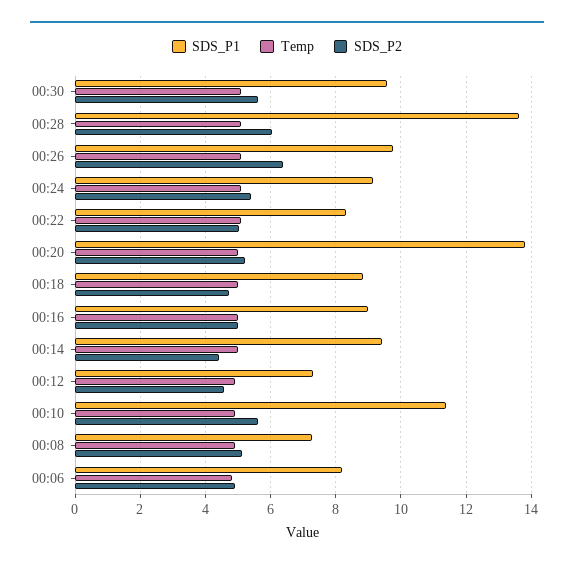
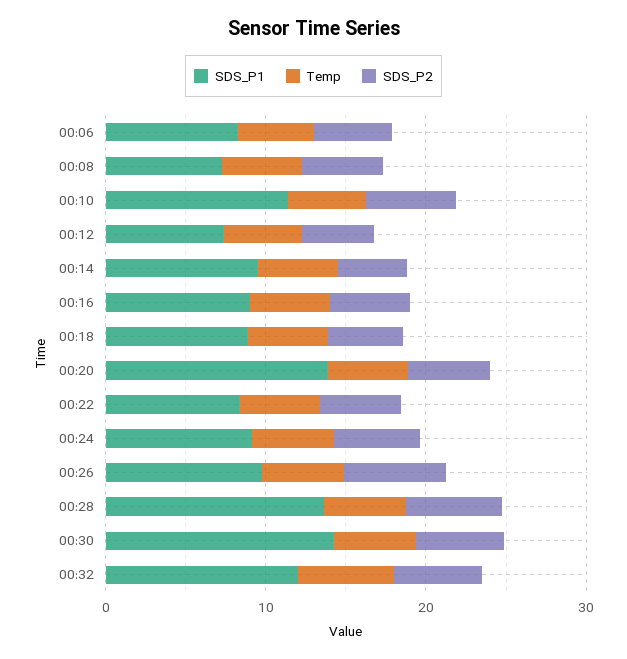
SDS_P1, 00:30: 9.6 -> 14
SDS_P1, 00:32: none -> 12
Temp, 00:32: none -> 6
SDS_P2, 00:32: none -> 6

